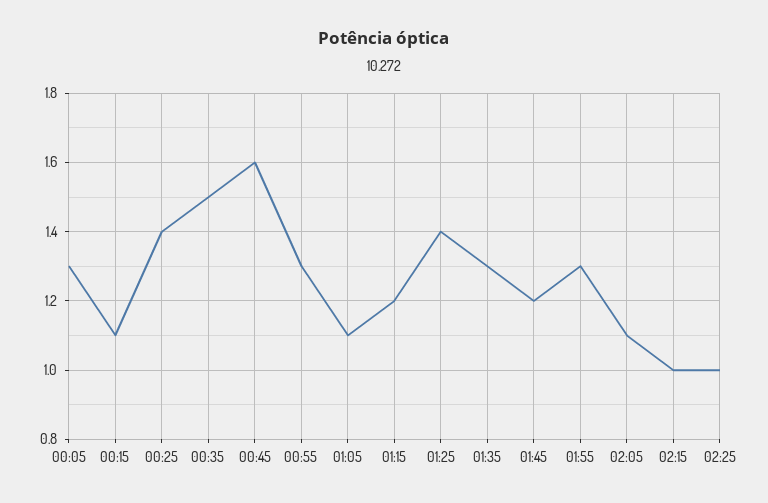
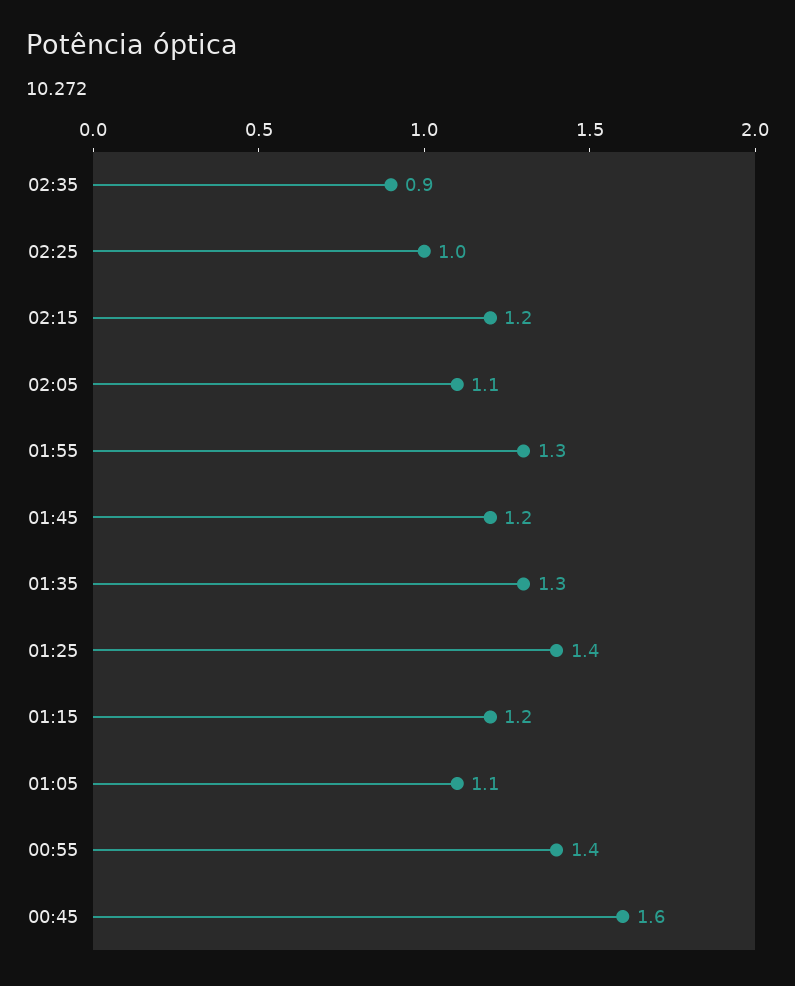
00:05: 1.3 -> none
00:15: 1.1 -> none
00:25: 1.4 -> none
00:35: 1.5 -> none
00:55: 1.3 -> 1.4
02:15: 1 -> 1.2
02:35: none -> 0.9

